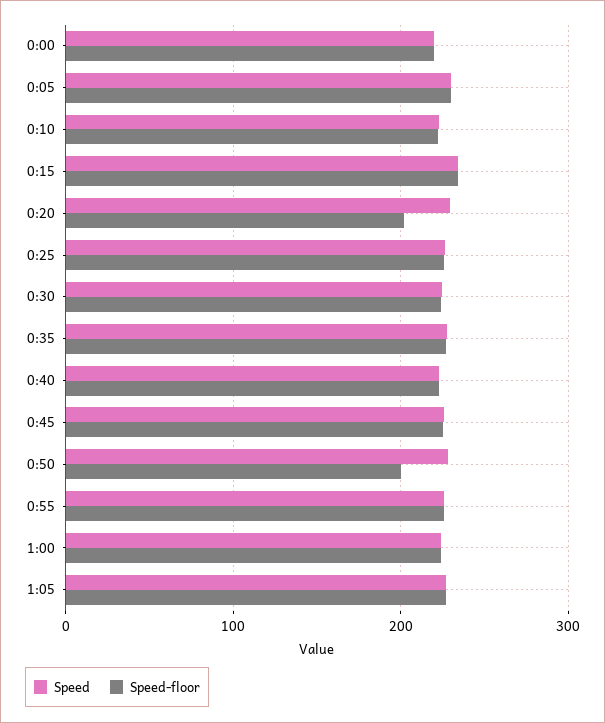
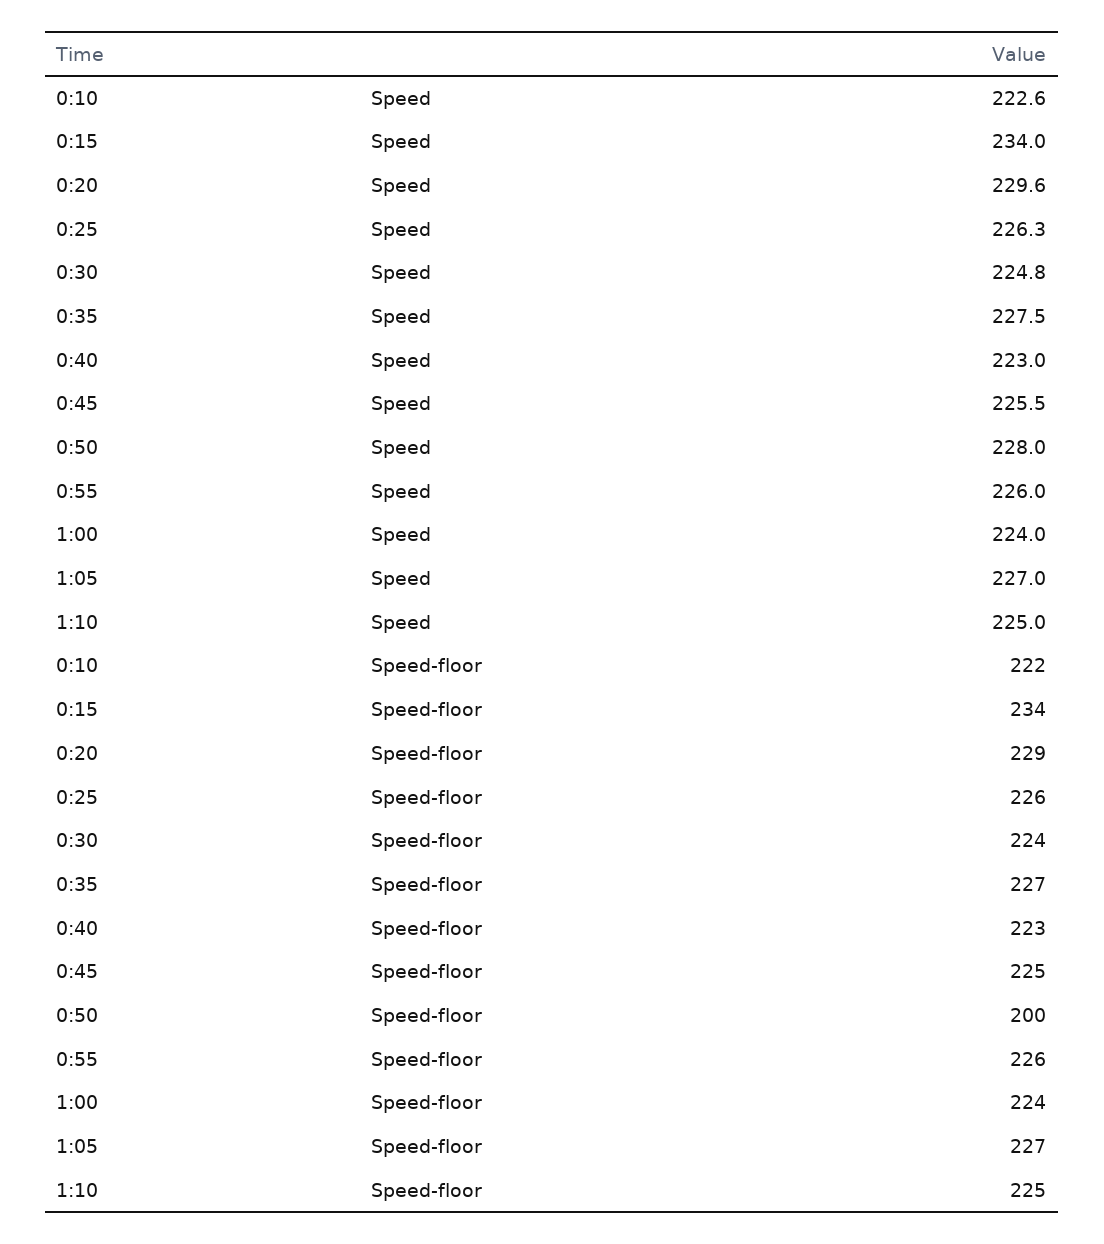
Speed, 0:00: 220 -> none
Speed-floor, 0:00: 220 -> none
Speed, 0:05: 230 -> none
Speed-floor, 0:05: 230 -> none
Speed-floor, 0:20: 200 -> 229
Speed, 1:10: none -> 225
Speed-floor, 1:10: none -> 225

